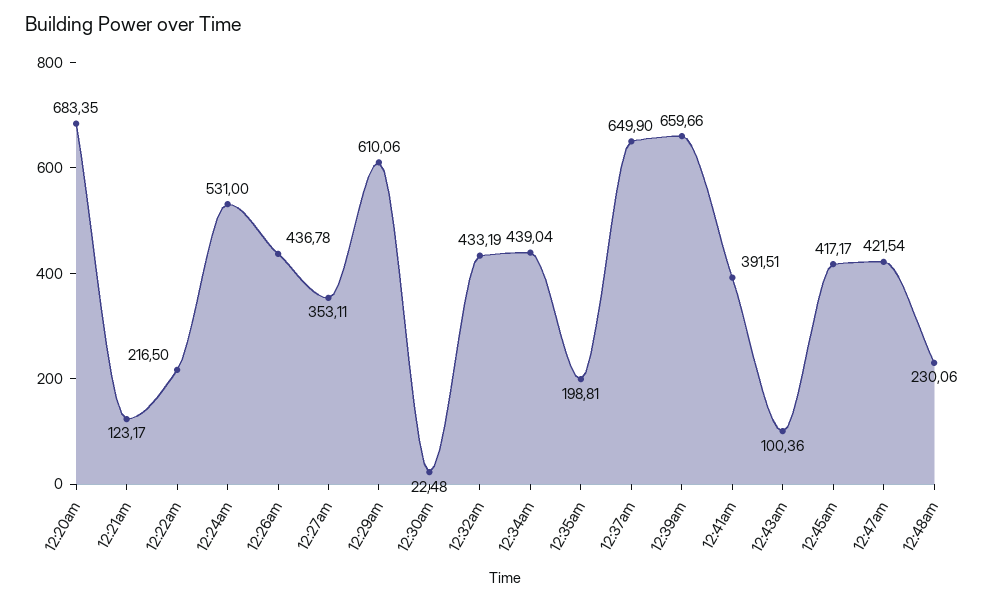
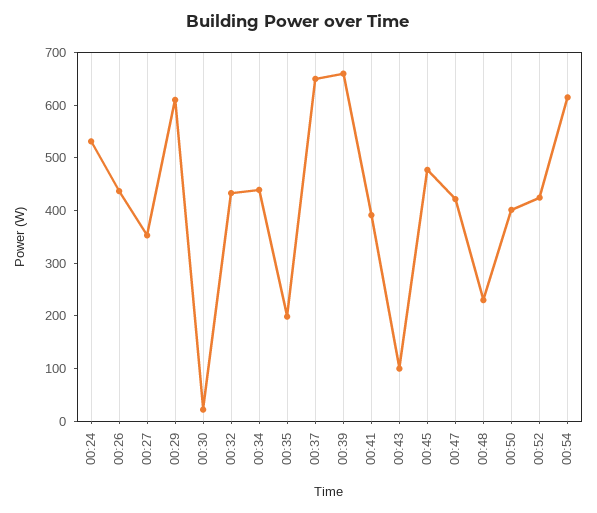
12:20am: 683.35 -> none
12:21am: 123.17 -> none
12:22am: 216.5 -> none
12:45am: 417.17 -> 480
00:50: none -> 400
00:52: none -> 420
00:54: none -> 620

